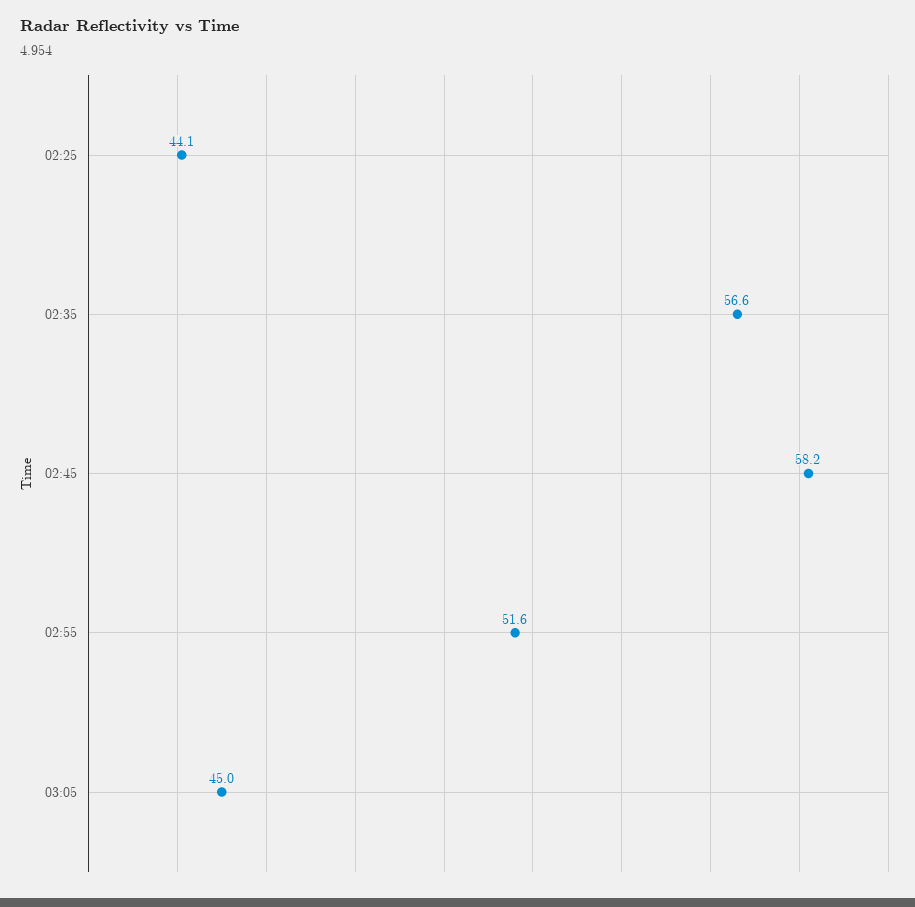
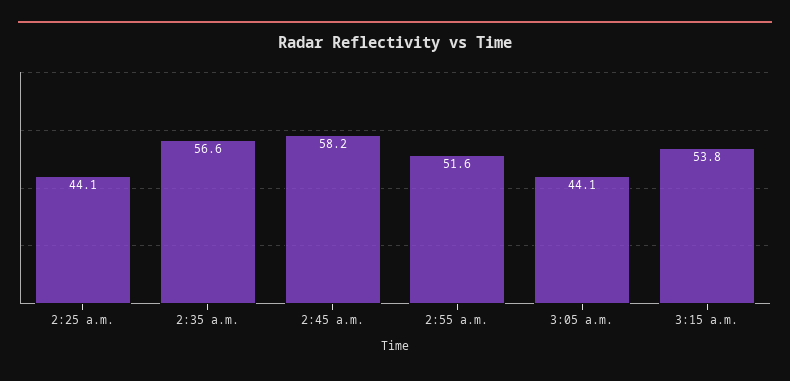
03:05: 45 -> 44.1
3:15 a.m.: none -> 53.8

